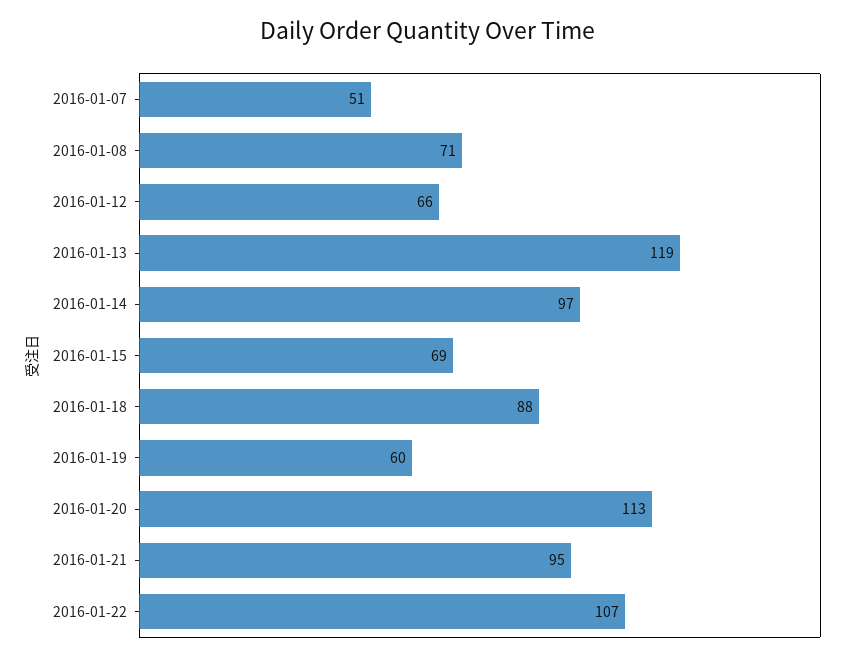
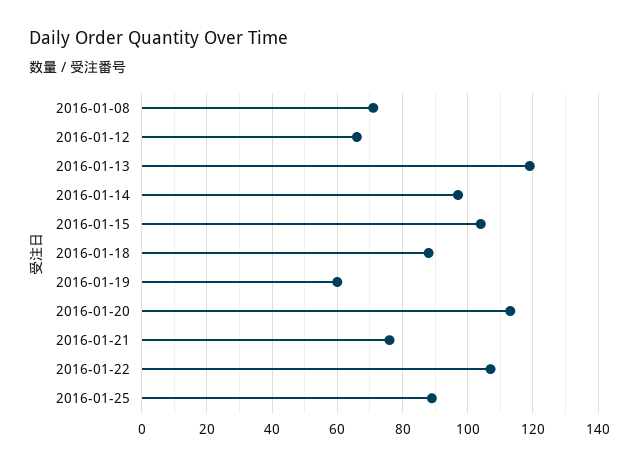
2016-01-07: 51 -> none
2016-01-15: 69 -> 105
2016-01-21: 95 -> 75
2016-01-25: none -> 90

